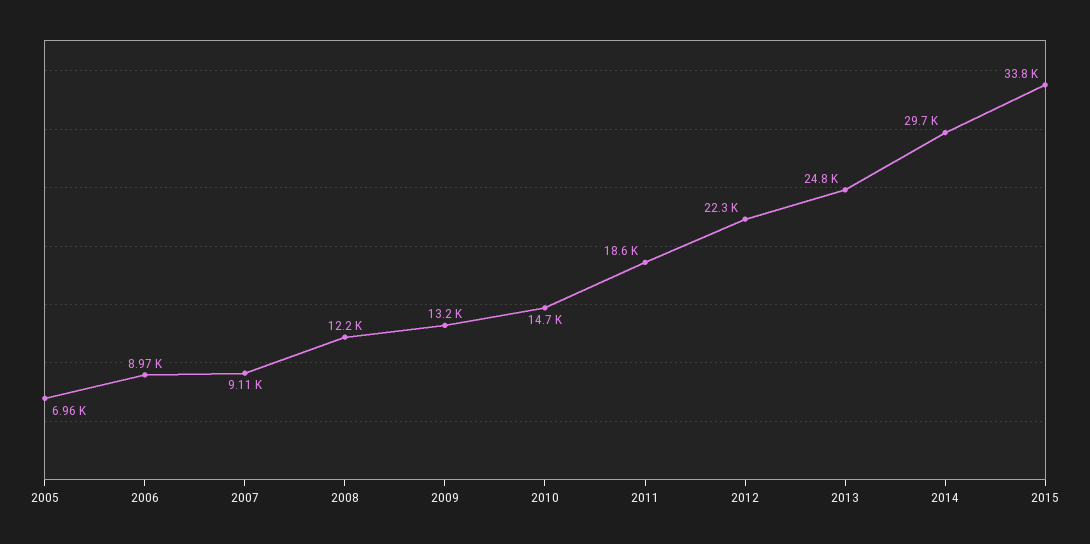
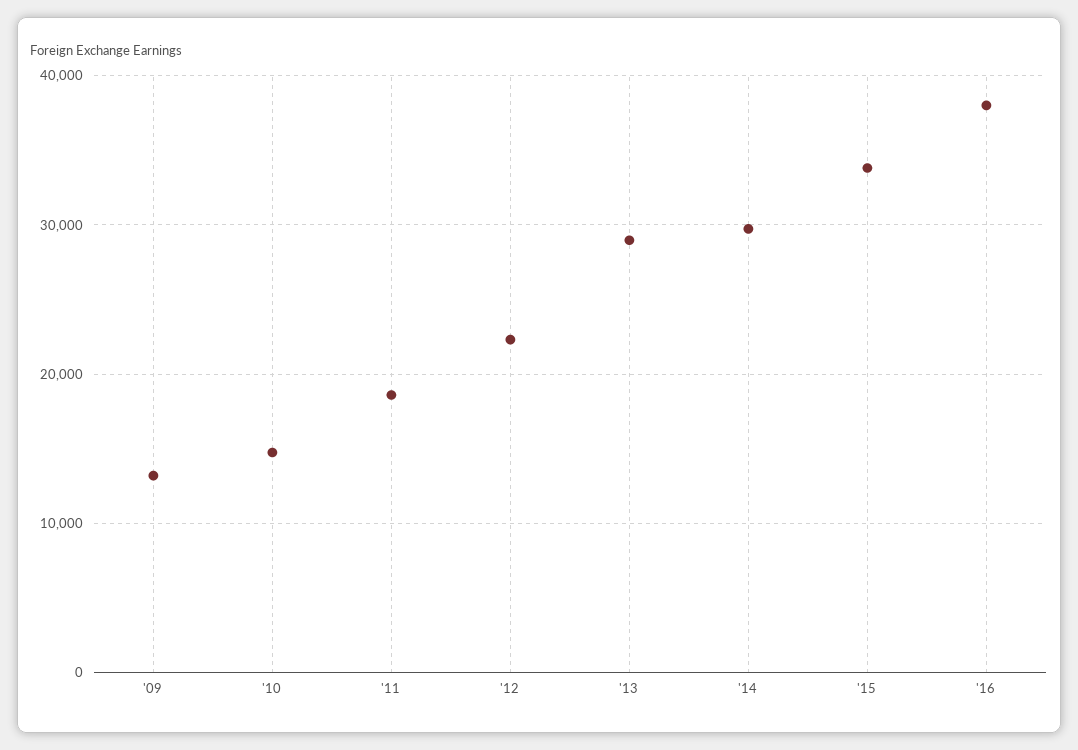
2005: 6960 -> none
2006: 8970 -> none
2007: 9110 -> none
2008: 12200 -> none
2013: 24800 -> 29000
'16: none -> 38000

